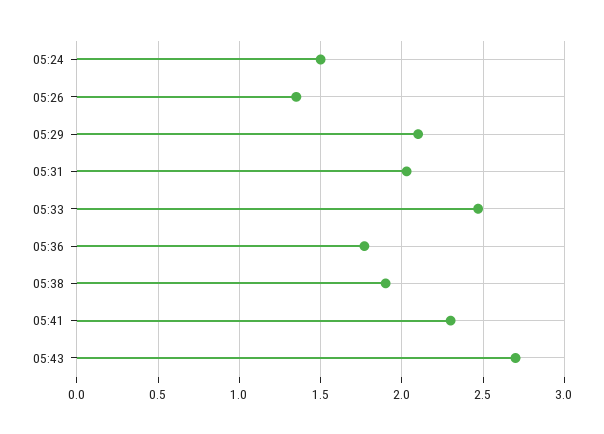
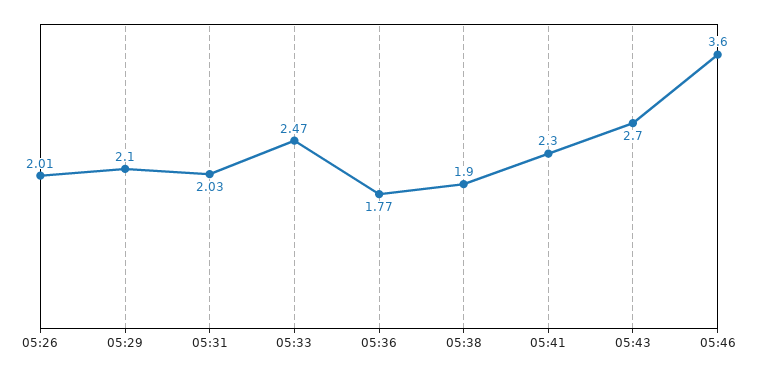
05:24: 1.5 -> none
05:26: 1.35 -> 2.01
05:46: none -> 3.6

